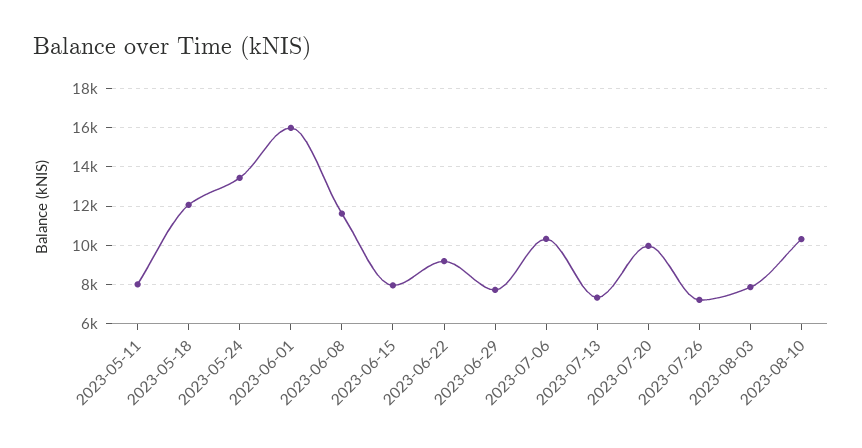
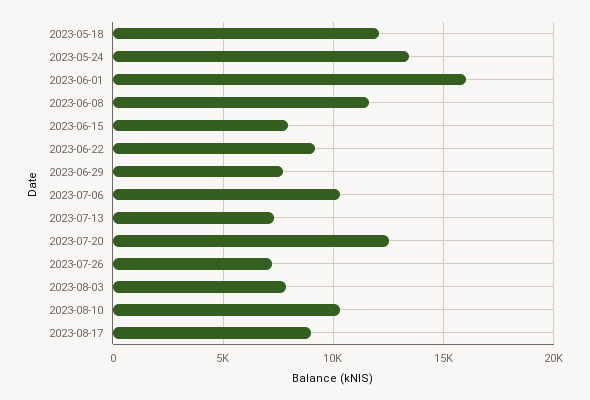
2023-05-11: 8000 -> none
2023-07-20: 10000 -> 12500
2023-08-17: none -> 9000

